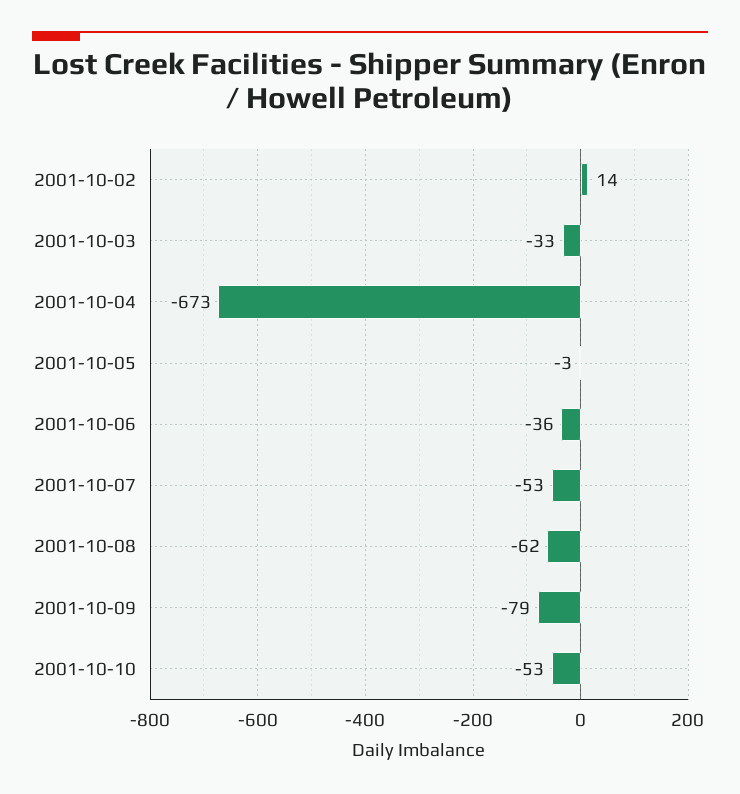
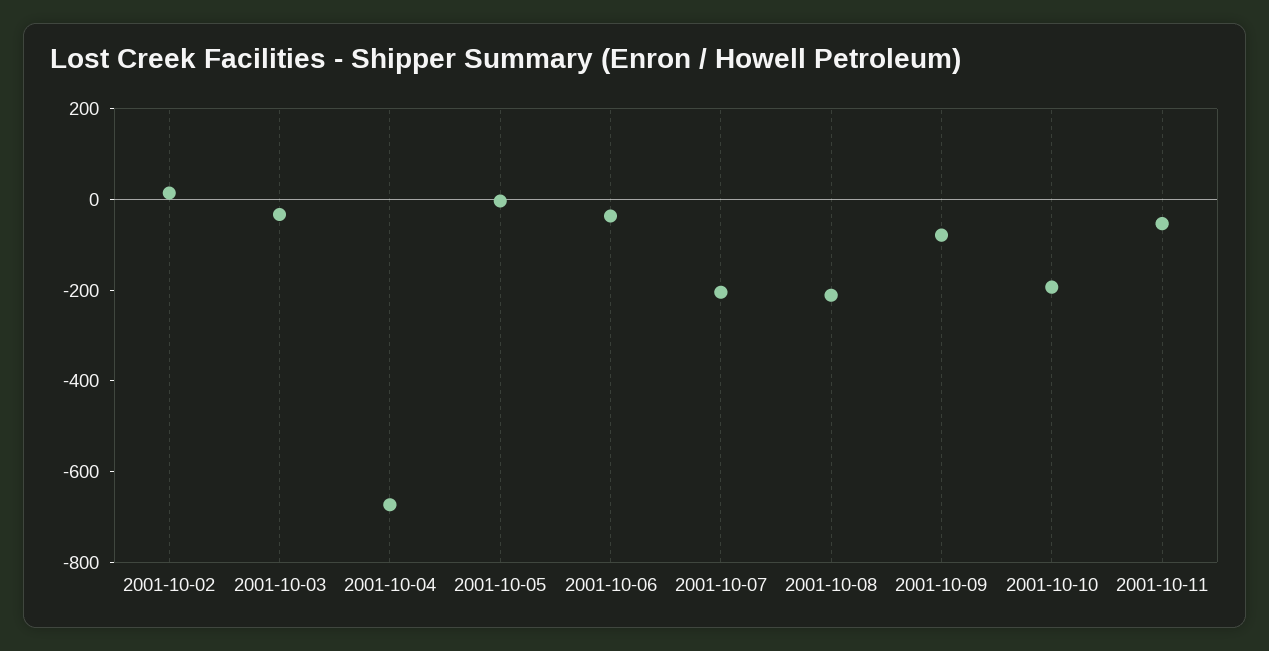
2001-10-07: -53 -> -200
2001-10-08: -62 -> -200
2001-10-10: -53 -> -200
2001-10-11: none -> -50

